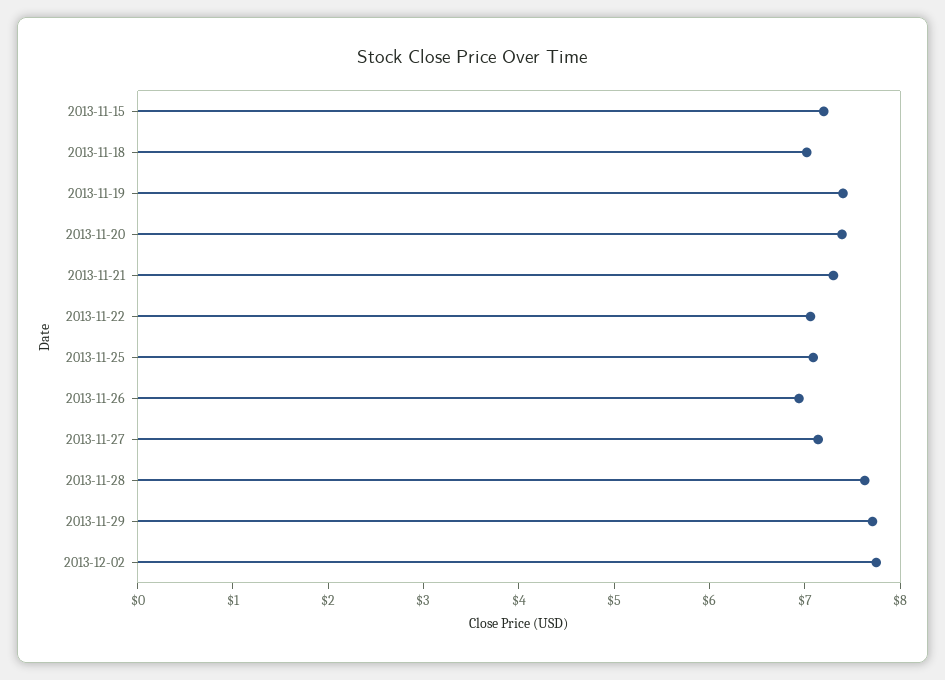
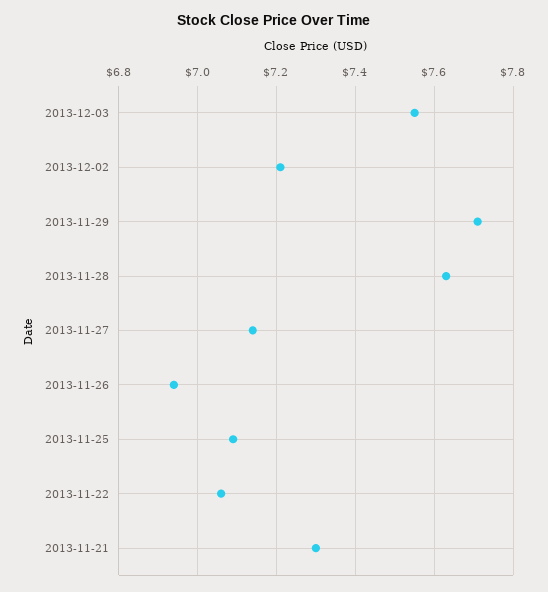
2013-11-15: 7.2 -> none
2013-11-18: 7 -> none
2013-11-19: 7.4 -> none
2013-11-20: 7.4 -> none
2013-12-02: 7.8 -> 7.2
2013-12-03: none -> 7.55

